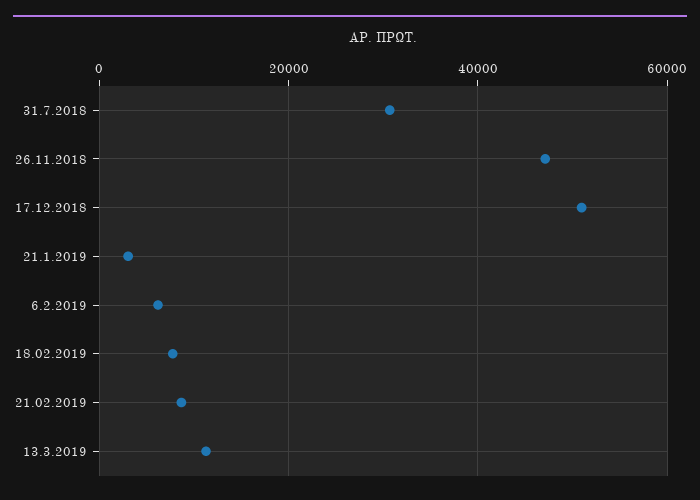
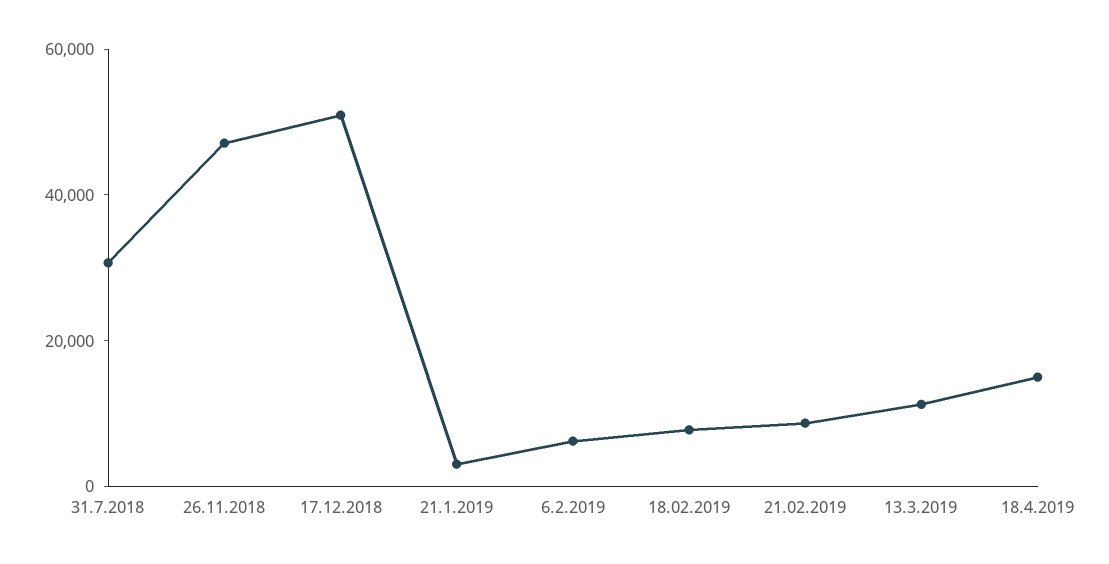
18.4.2019: none -> 15000

